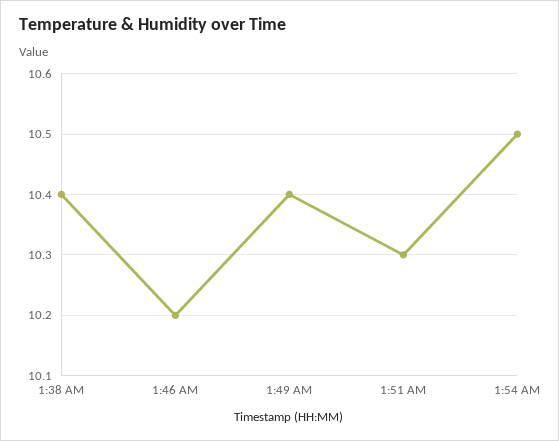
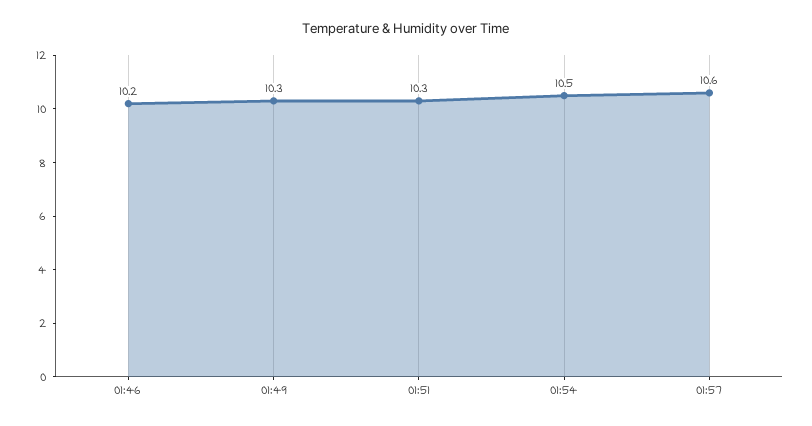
1:38 AM: 10.4 -> none
1:49 AM: 10.4 -> 10.3
01:57: none -> 10.6

